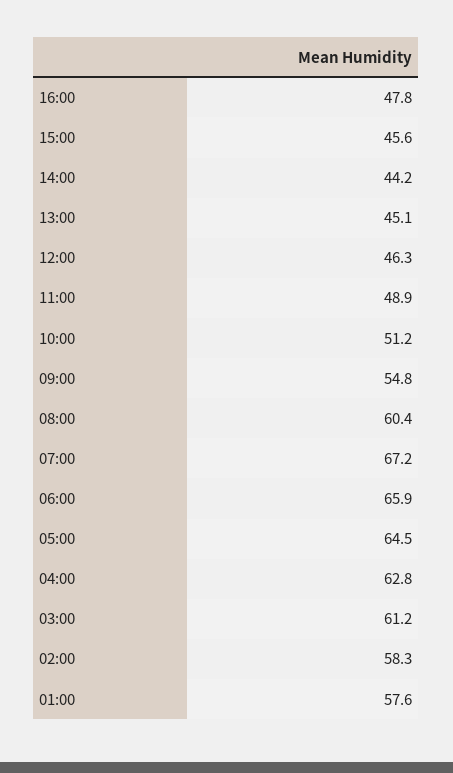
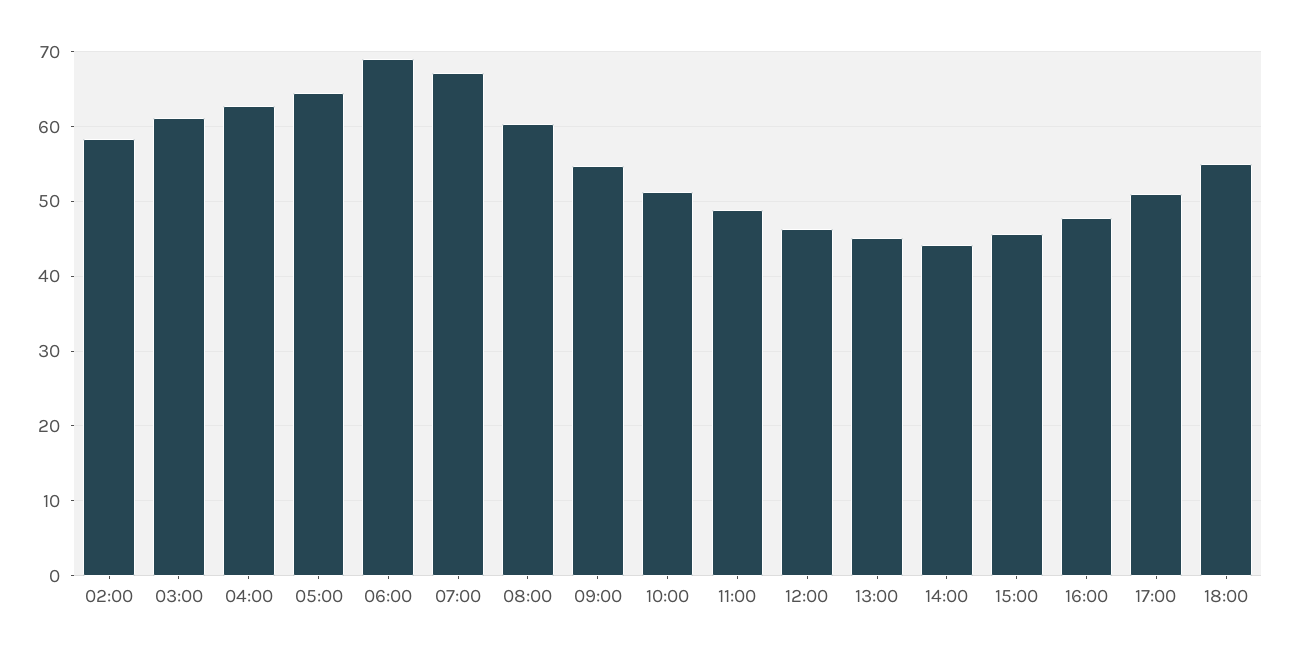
06:00: 65.9 -> 69
01:00: 57.6 -> none
17:00: none -> 51
18:00: none -> 55

